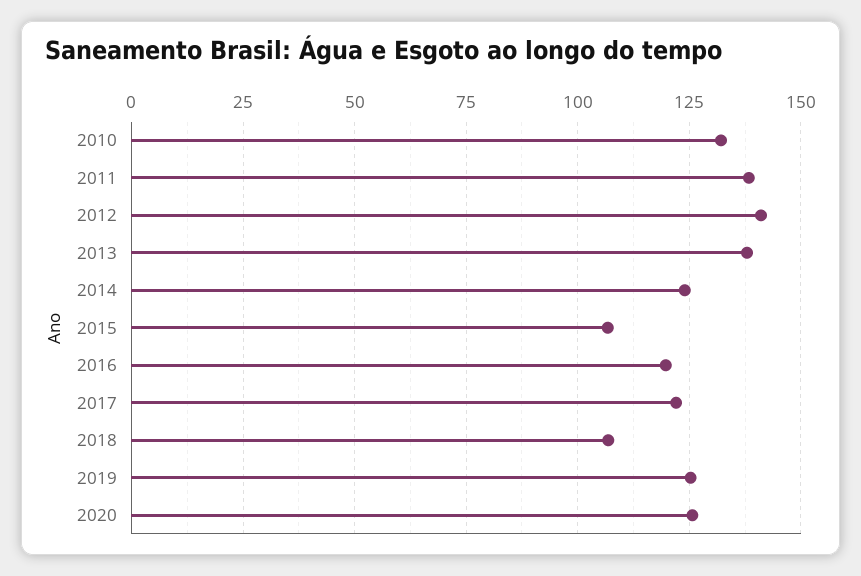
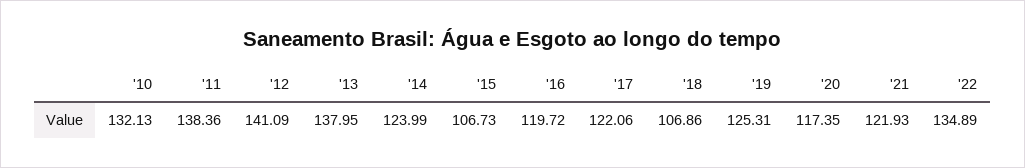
2020: 125 -> 117.35
'21: none -> 121.93
'22: none -> 134.89

